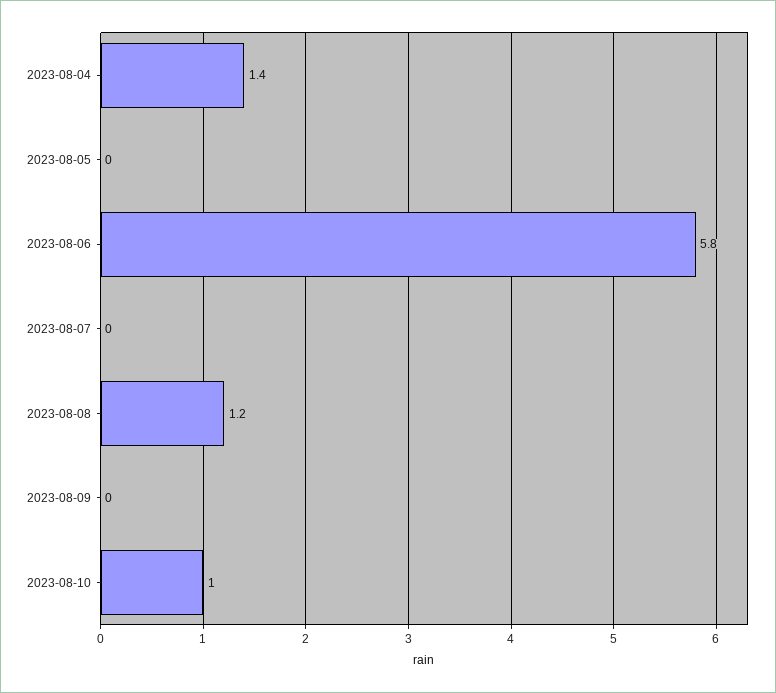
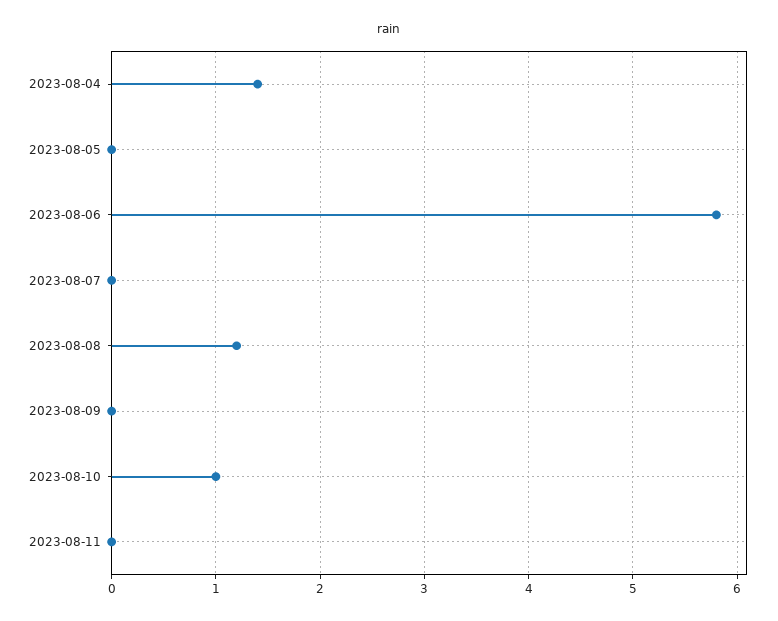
2023-08-11: none -> 0

